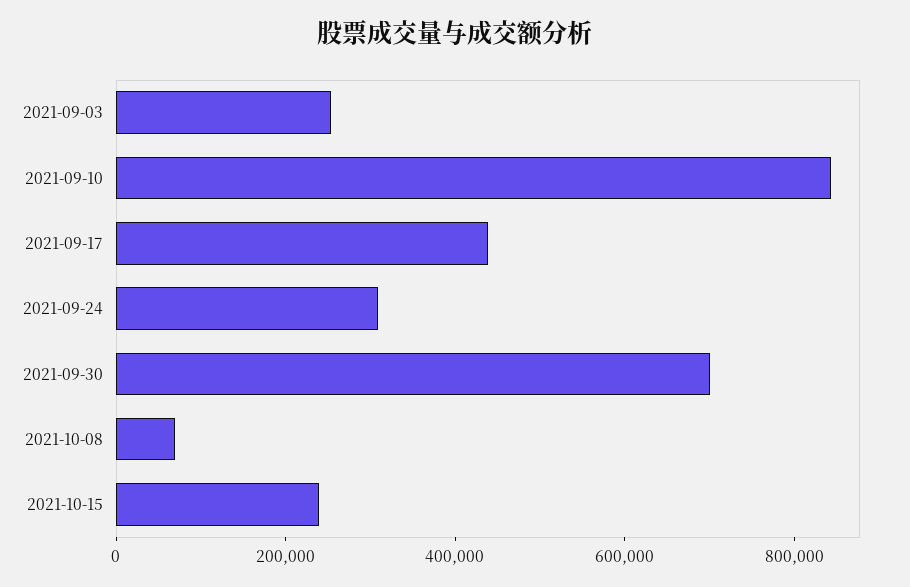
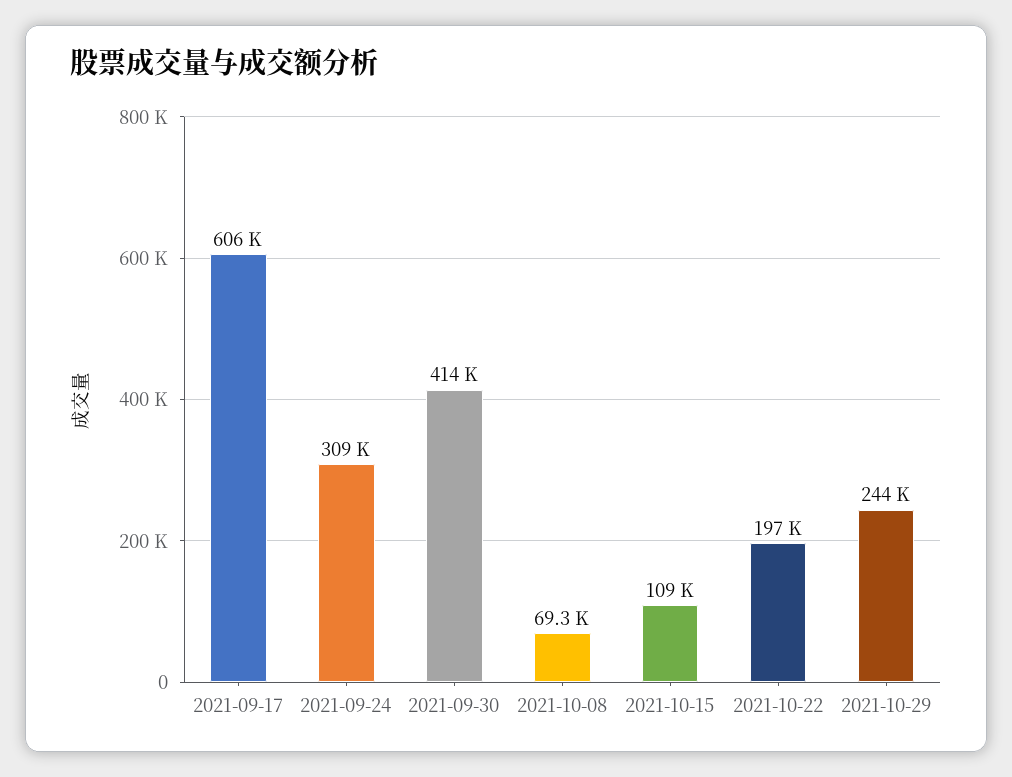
2021-09-03: 250000 -> none
2021-09-10: 850000 -> none
2021-09-17: 450000 -> 606000
2021-09-30: 700000 -> 414000
2021-10-15: 250000 -> 109000
2021-10-22: none -> 197000
2021-10-29: none -> 244000

